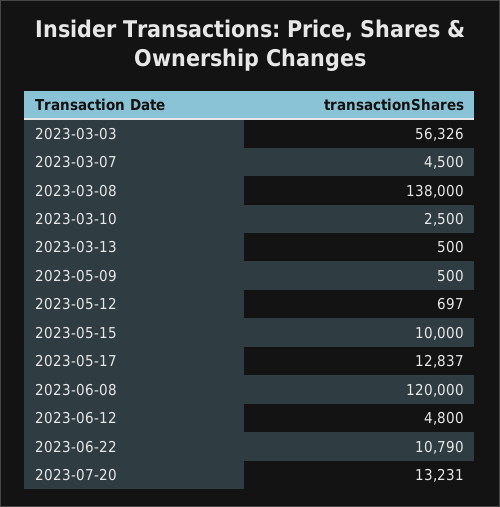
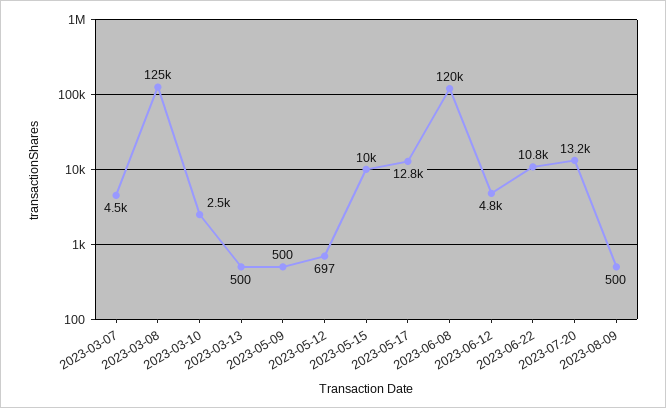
2023-03-03: 56326 -> none
2023-03-08: 138000 -> 125000
2023-08-09: none -> 500

